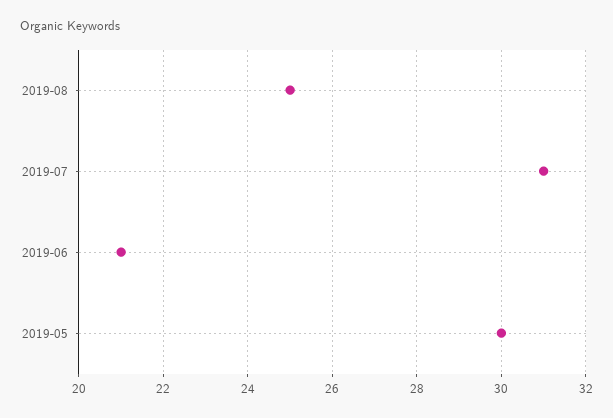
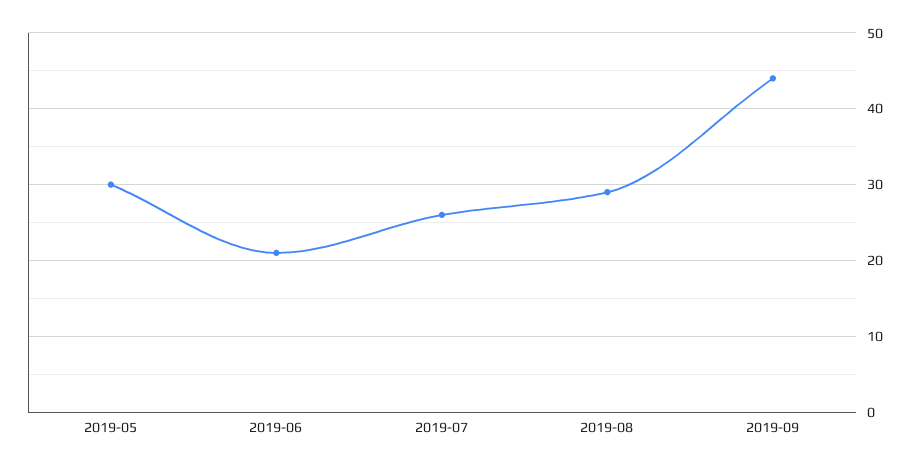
2019-08: 25 -> 29
2019-07: 31 -> 26
2019-09: none -> 44

